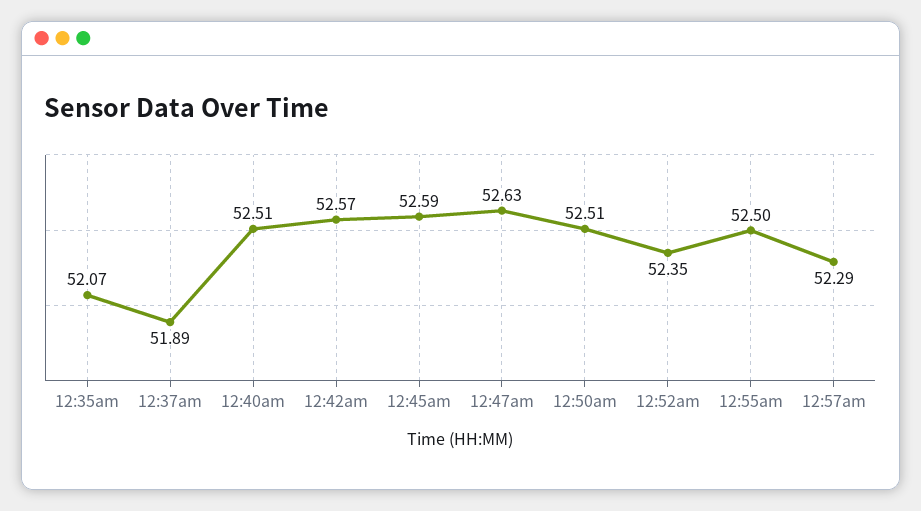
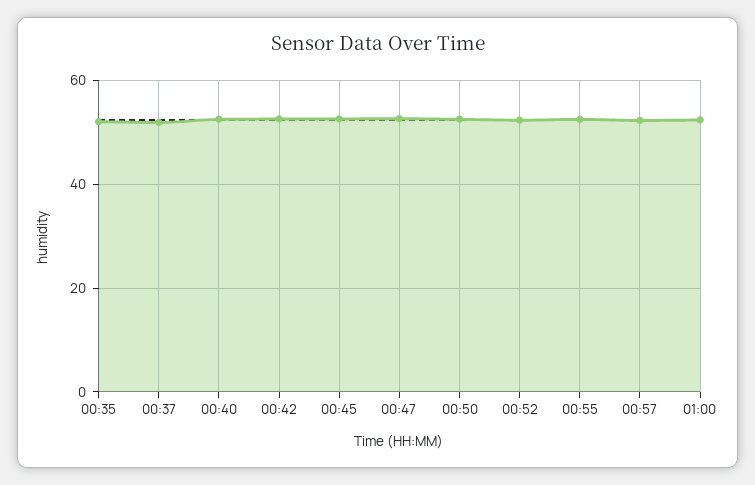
01:00: none -> 52

